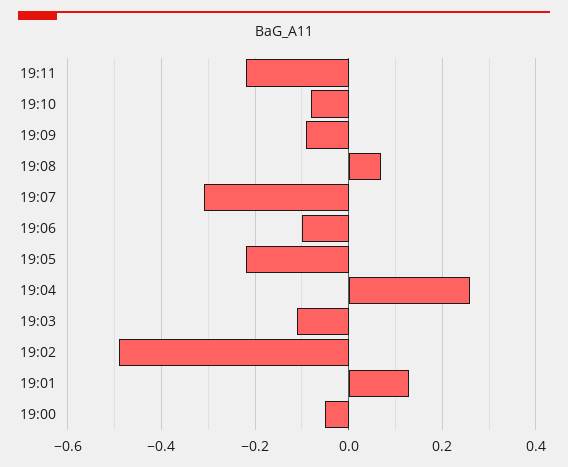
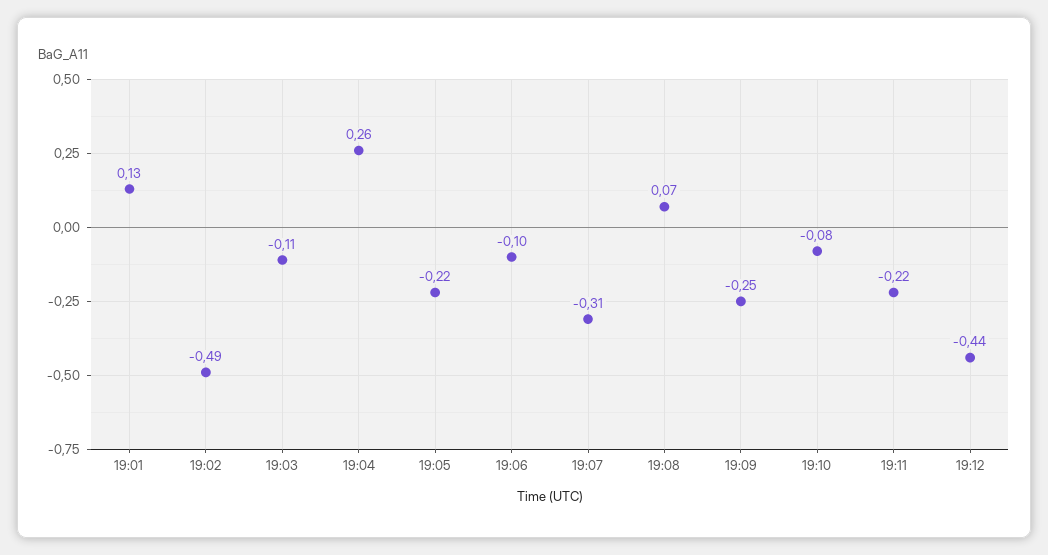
19:09: -0.1 -> -0.25
19:00: -0.05 -> none
19:12: none -> -0.44

